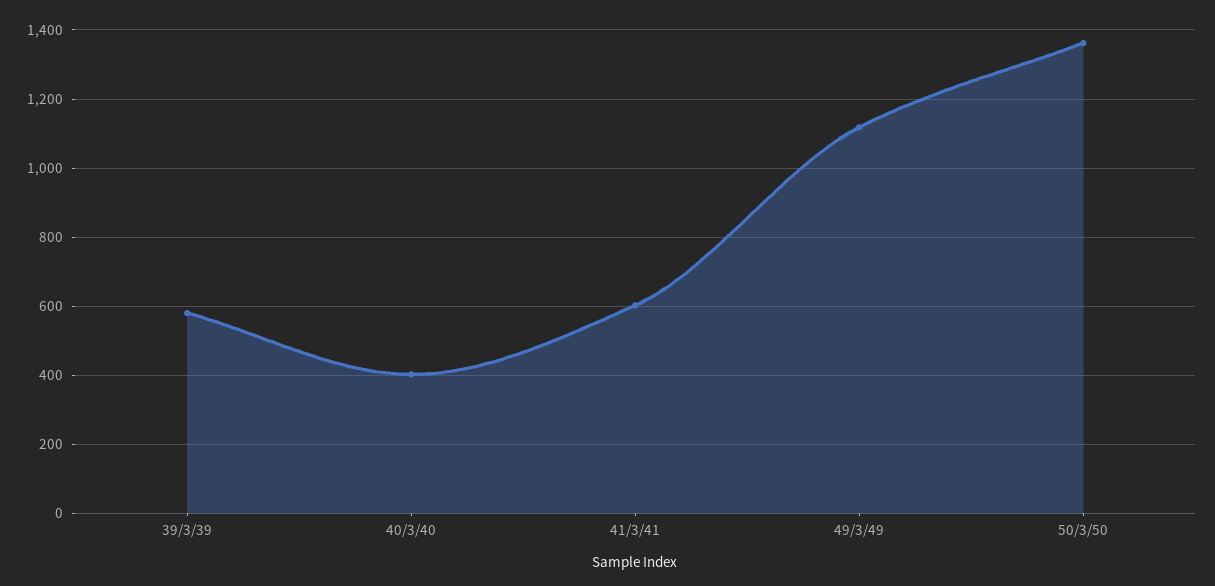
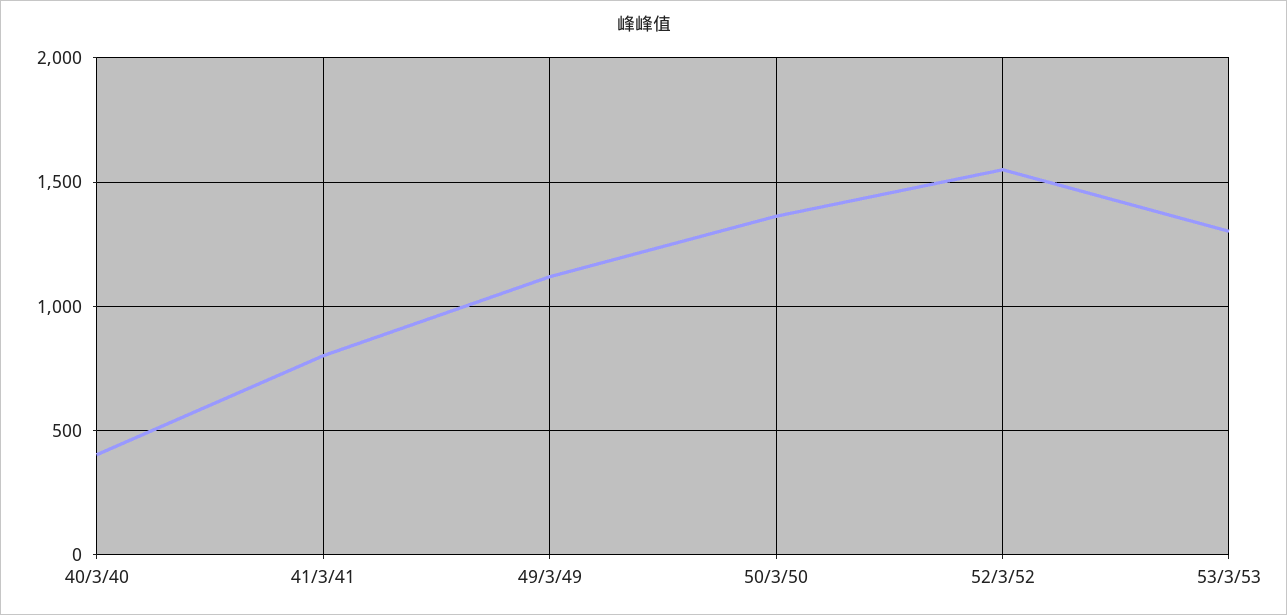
39/3/39: 580 -> none
41/3/41: 600 -> 800
52/3/52: none -> 1550
53/3/53: none -> 1300

